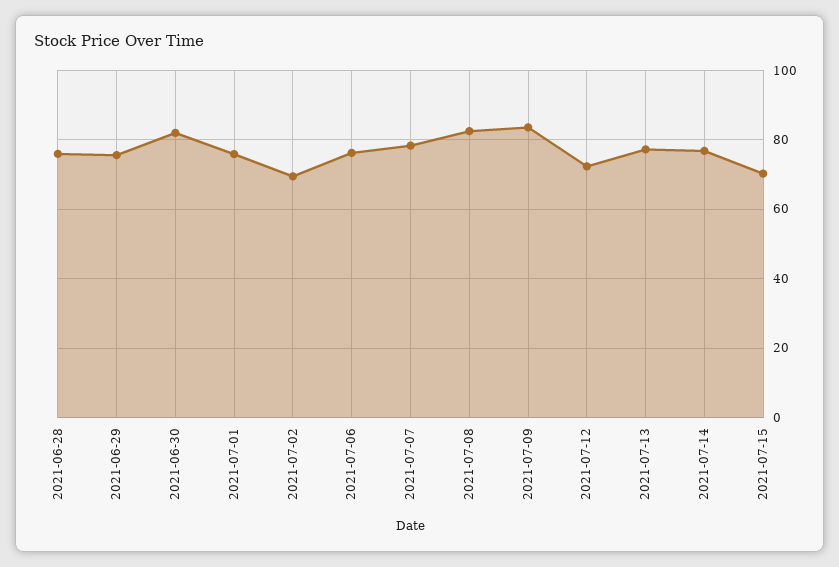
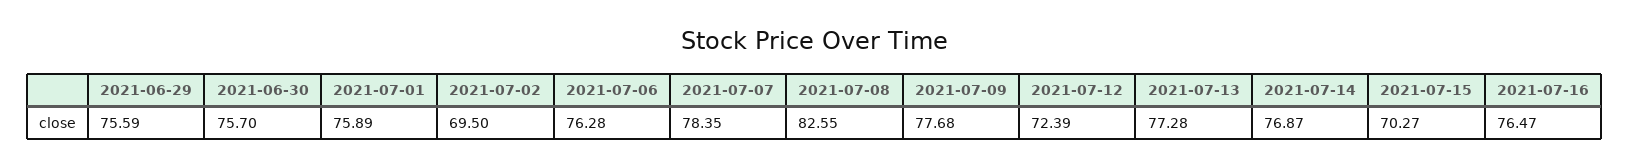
2021-06-28: 76 -> none
2021-06-30: 82 -> 75.7
2021-07-09: 84 -> 77.68
2021-07-16: none -> 76.47

